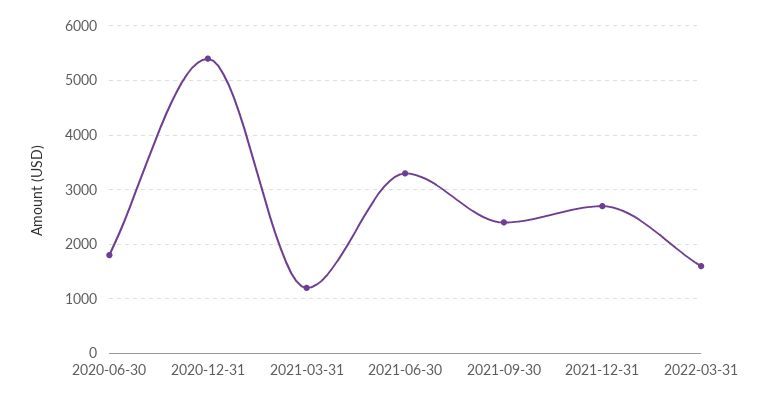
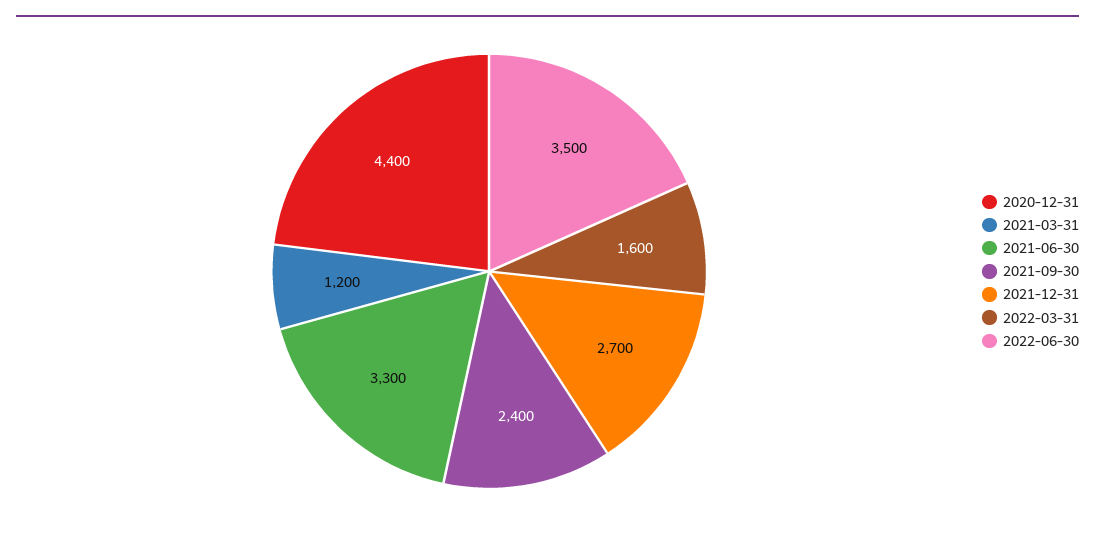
2020-06-30: 1800 -> none
2020-12-31: 5400 -> 4400
2022-06-30: none -> 3500

